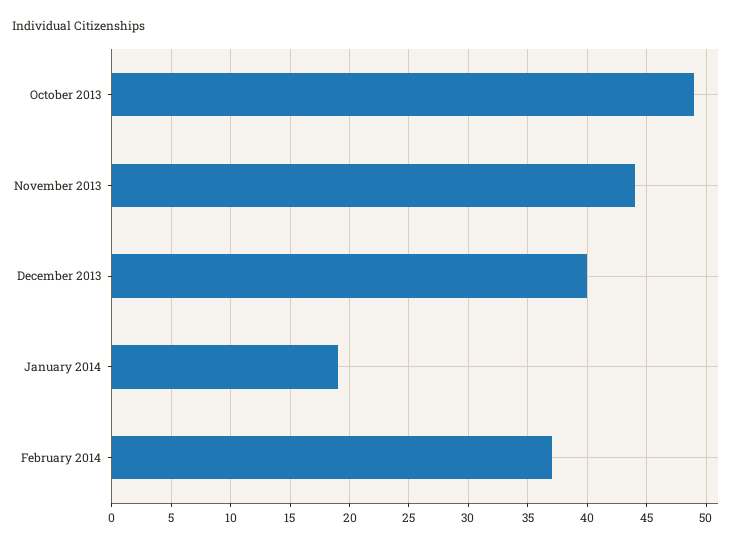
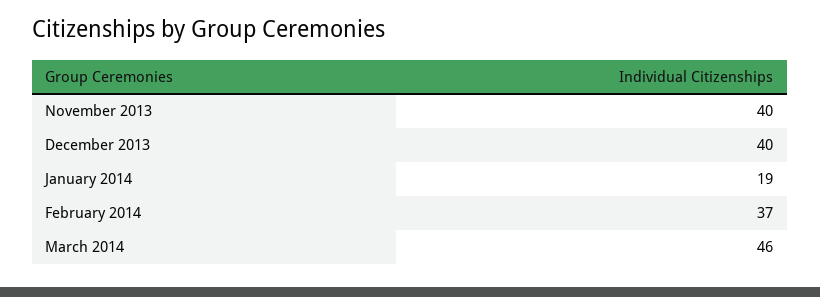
October 2013: 49 -> none
November 2013: 44 -> 40
March 2014: none -> 46

